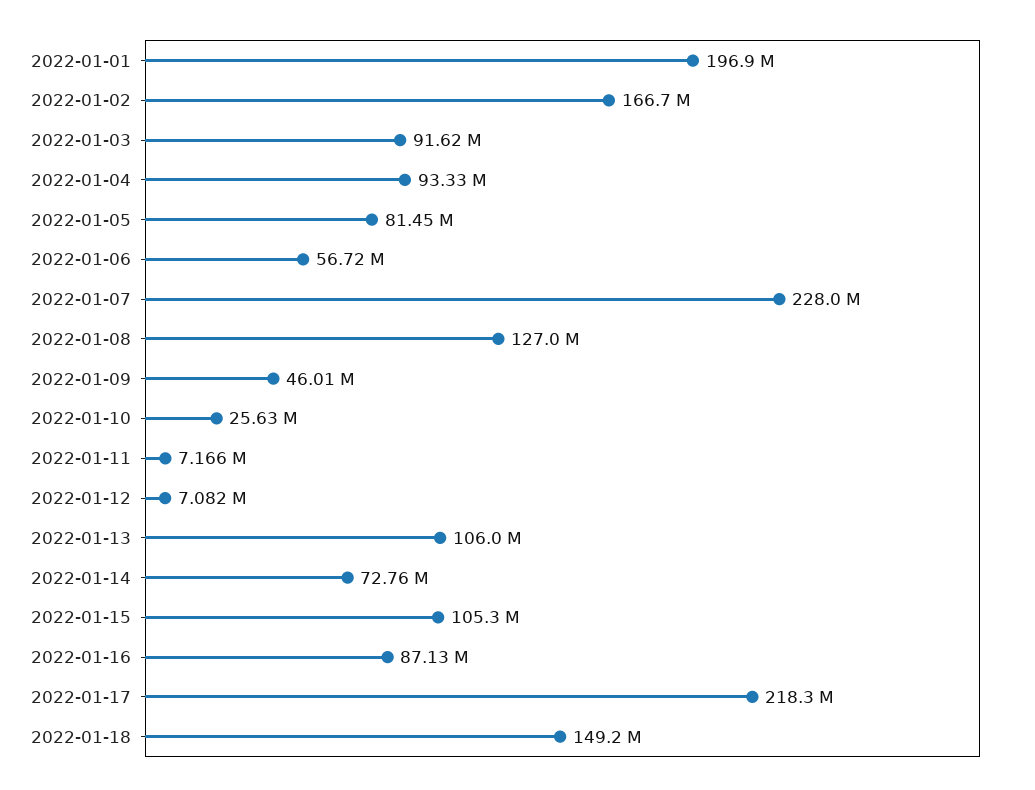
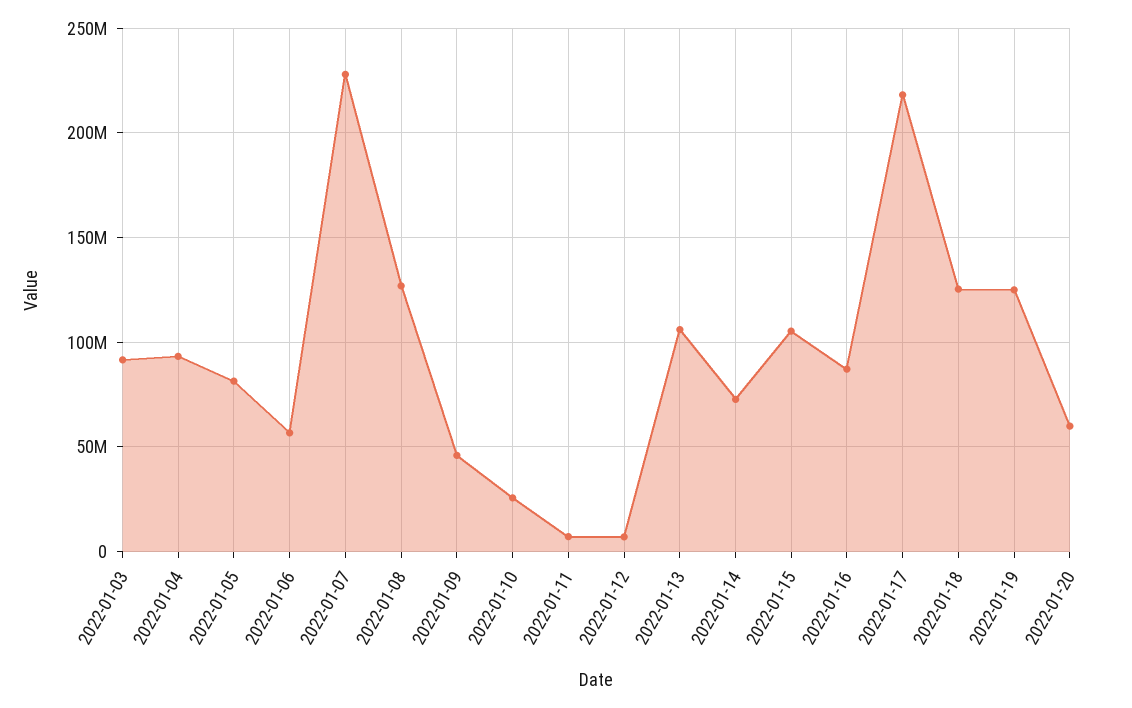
2022-01-01: 196900000 -> none
2022-01-02: 166700000 -> none
2022-01-18: 149200000 -> 125000000
2022-01-19: none -> 125000000
2022-01-20: none -> 60000000

